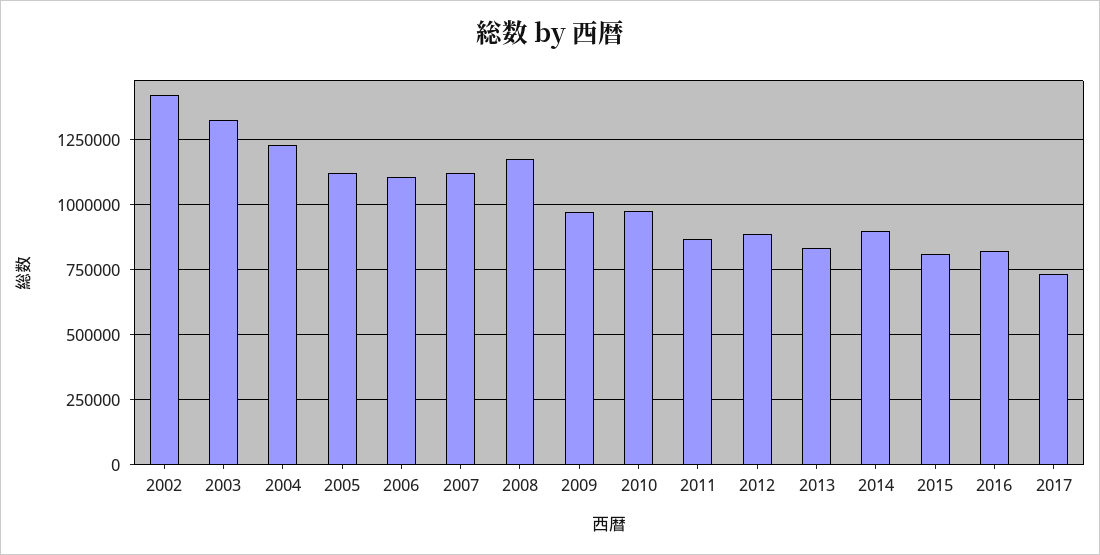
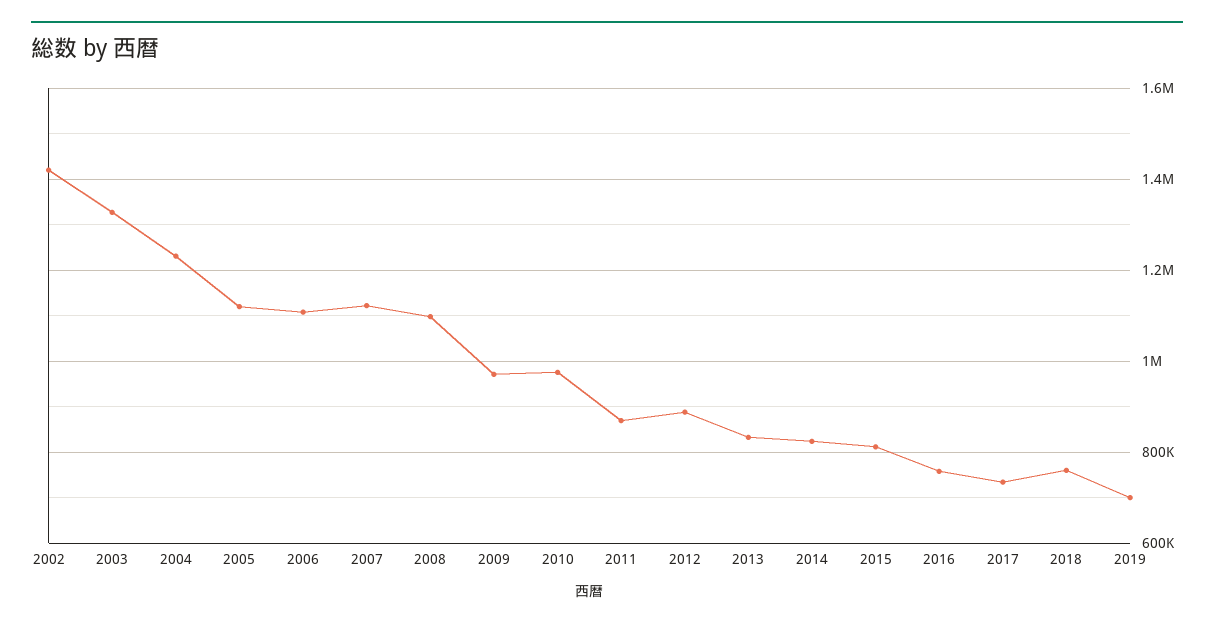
2008: 1175000 -> 1100000
2014: 900000 -> 820000
2016: 825000 -> 760000
2018: none -> 760000
2019: none -> 700000

